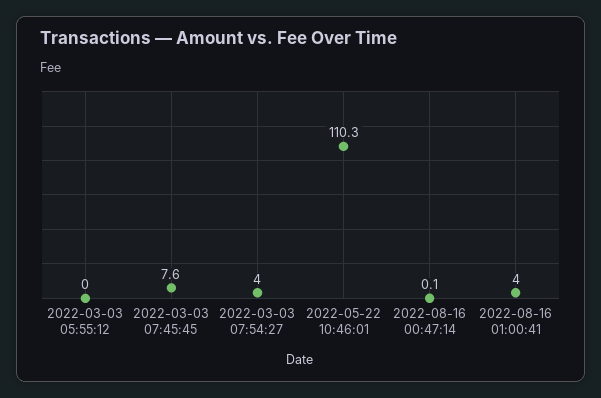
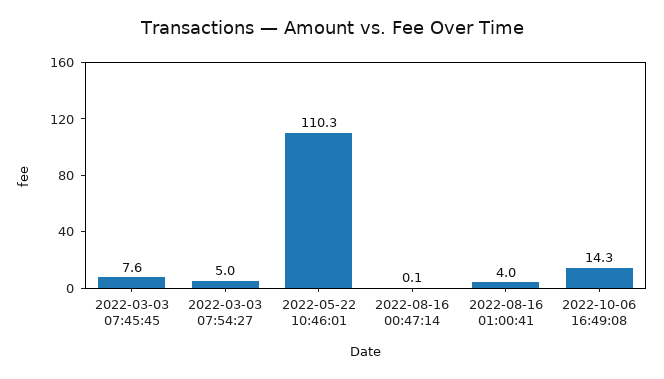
2022-03-03 05:55:12: 0 -> none
2022-03-03 07:54:27: 4 -> 5
2022-10-06 16:49:08: none -> 14.3

